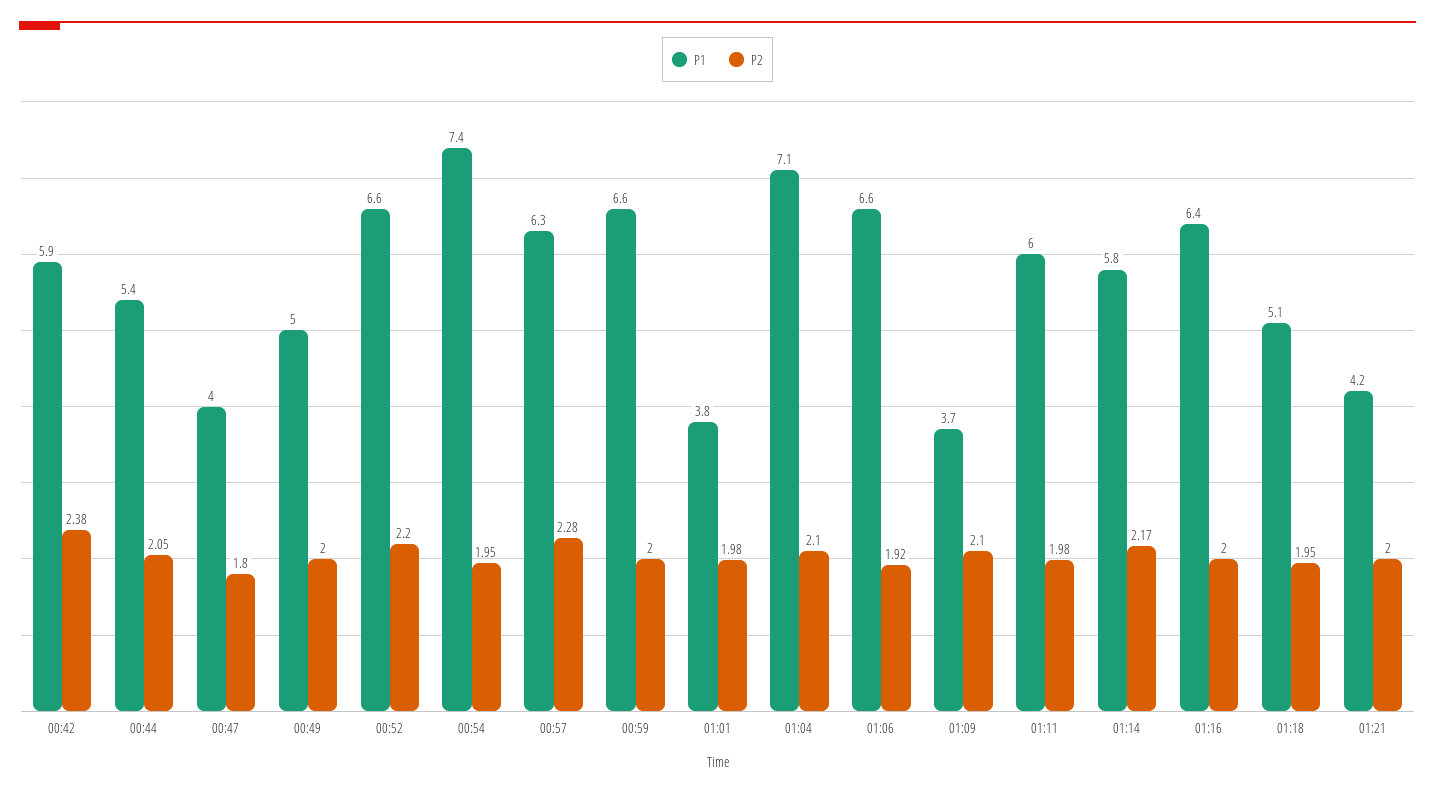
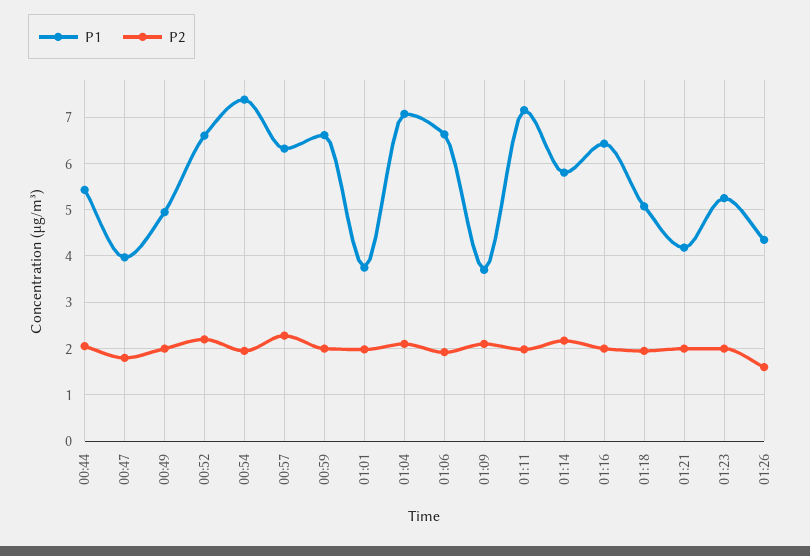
P1, 00:42: 5.9 -> none
P2, 00:42: 2.38 -> none
P1, 01:11: 6 -> 7.2
P1, 01:23: none -> 5.2
P2, 01:23: none -> 2
P1, 01:26: none -> 4.4
P2, 01:26: none -> 1.6

